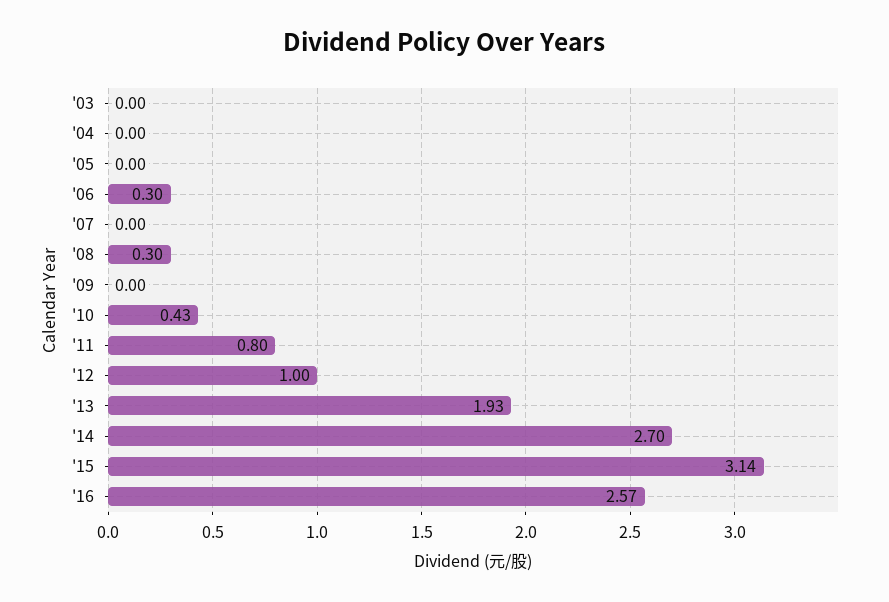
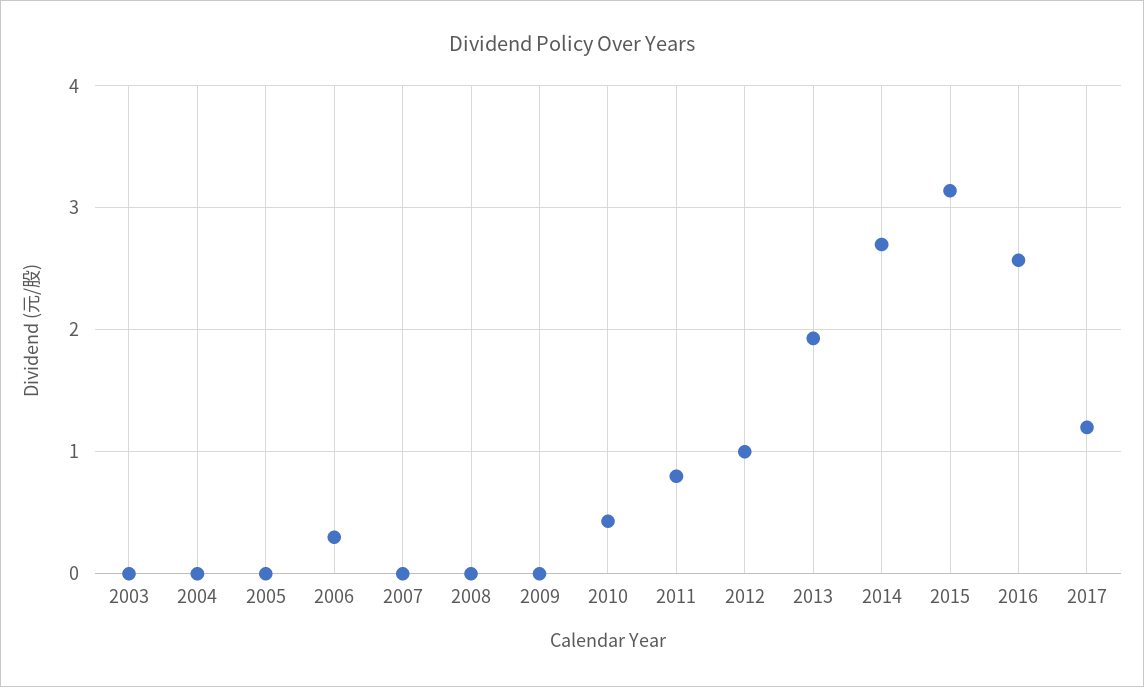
'08: 0.3 -> 0
2017: none -> 1.2

